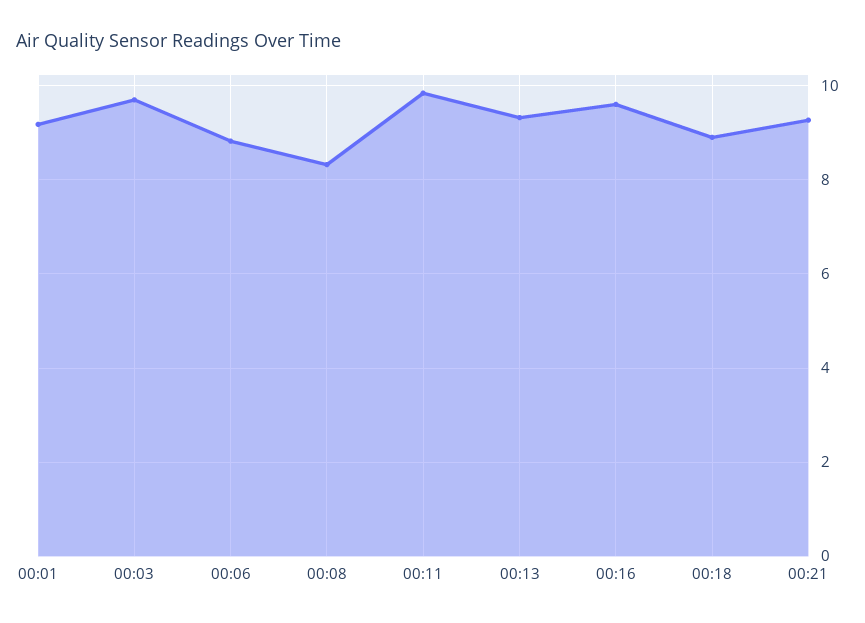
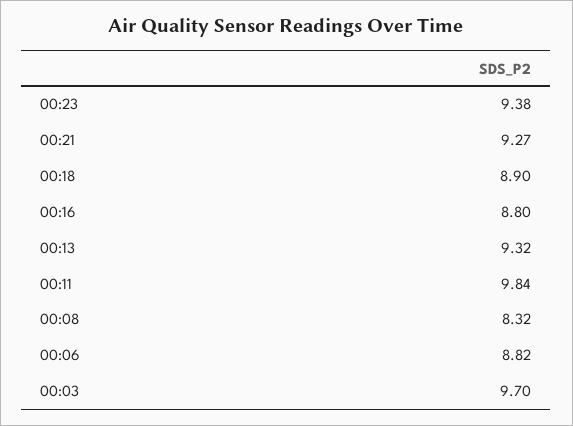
00:01: 9.2 -> none
00:16: 9.6 -> 8.8
00:23: none -> 9.38

